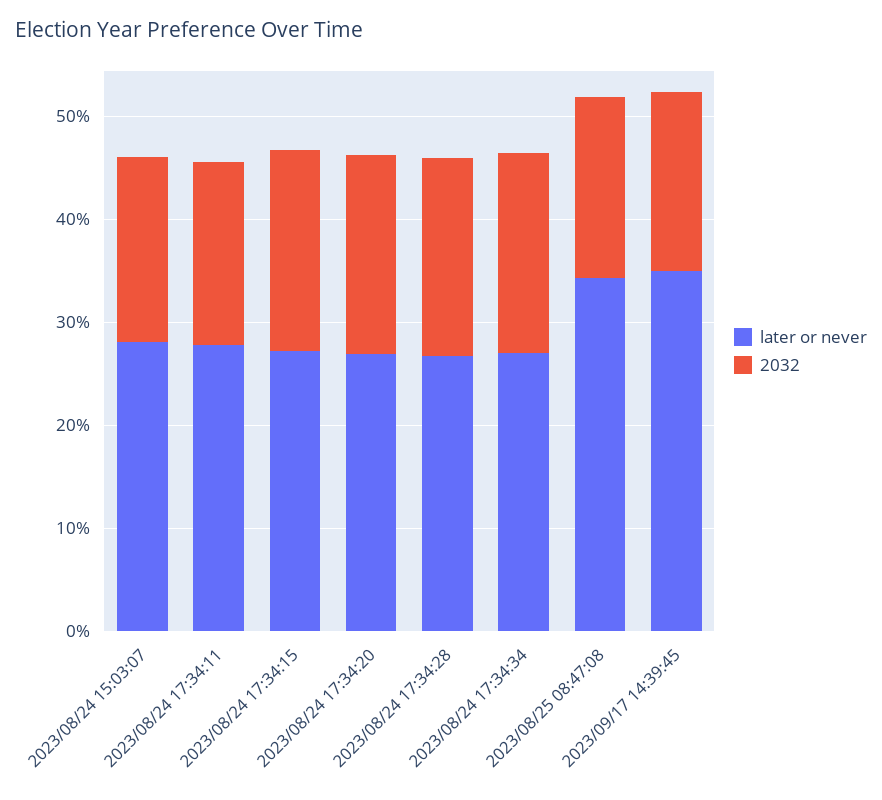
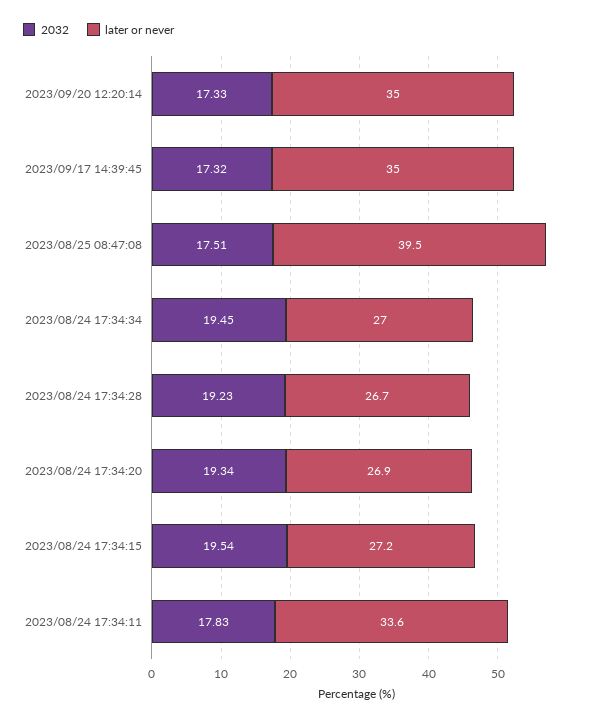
later or never, 2023/08/24 15:03:07: 28 -> none
2032, 2023/08/24 15:03:07: 18 -> none
later or never, 2023/08/24 17:34:11: 28 -> 33.6
later or never, 2023/08/25 08:47:08: 34 -> 39.5
2032, 2023/09/20 12:20:14: none -> 17.33
later or never, 2023/09/20 12:20:14: none -> 35

